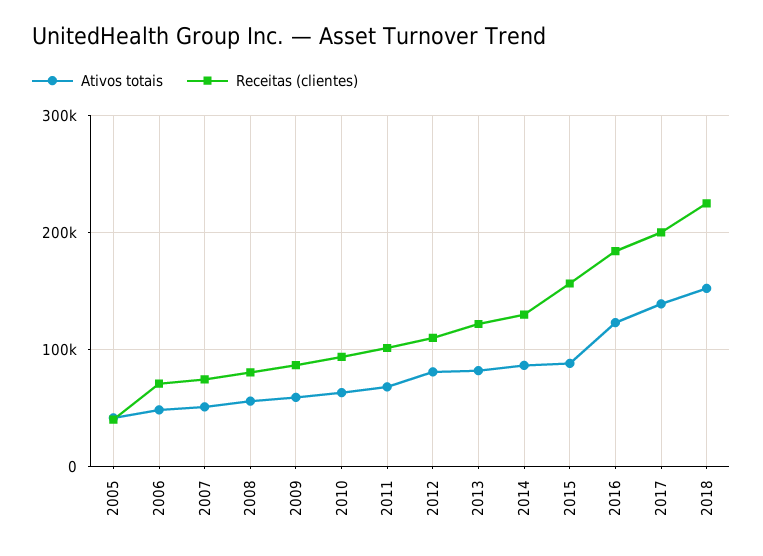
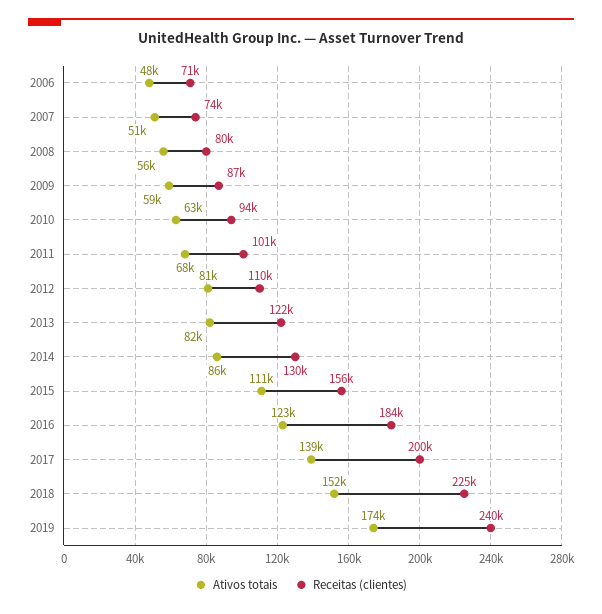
Ativos totais, 2005: 40000 -> none
Receitas (clientes), 2005: 40000 -> none
Ativos totais, 2015: 90000 -> 111000
Ativos totais, 2019: none -> 174000
Receitas (clientes), 2019: none -> 240000

